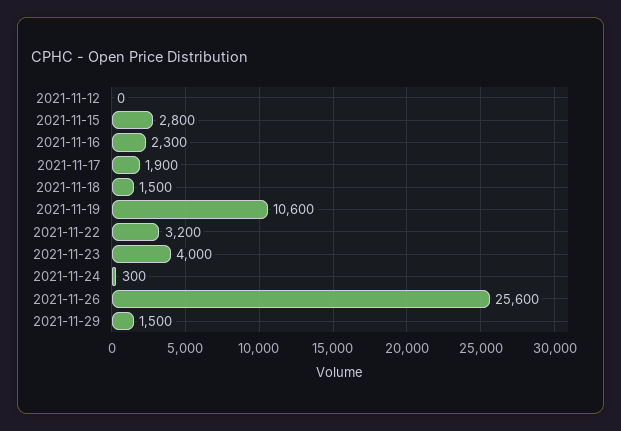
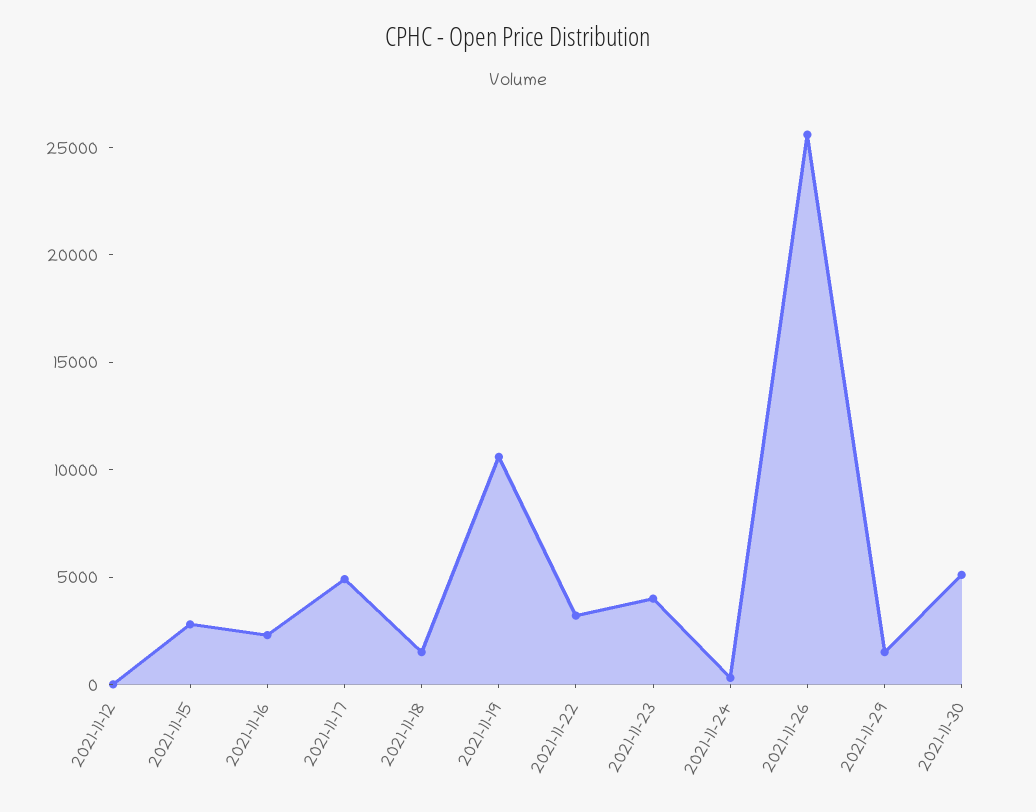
2021-11-17: 1900 -> 5000
2021-11-30: none -> 5000

